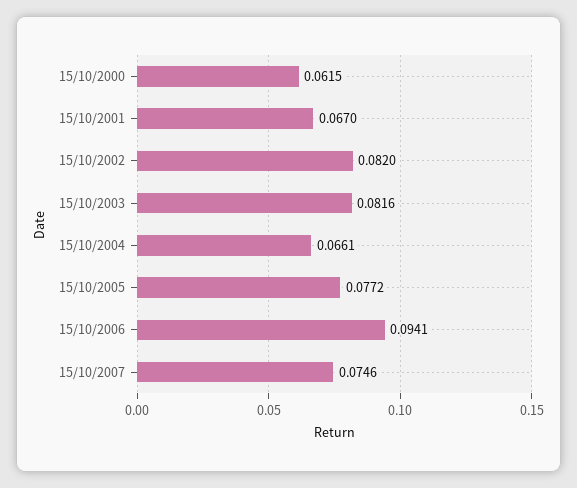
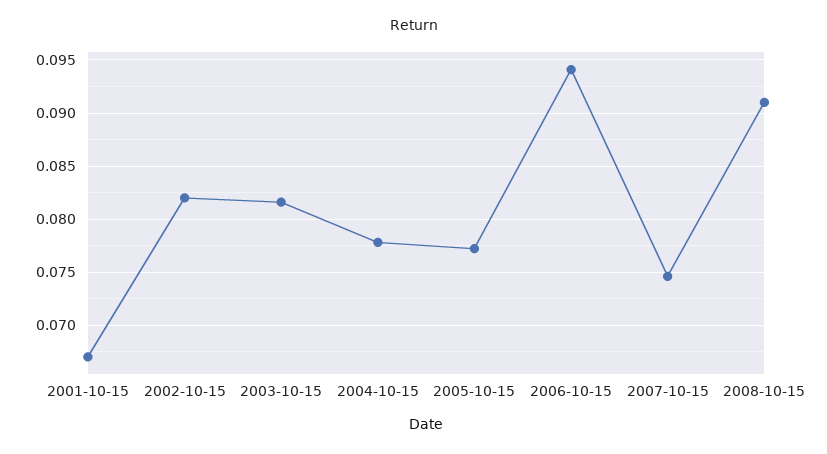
15/10/2000: 0.0615 -> none
15/10/2004: 0.0661 -> 0.078
2008-10-15: none -> 0.091

